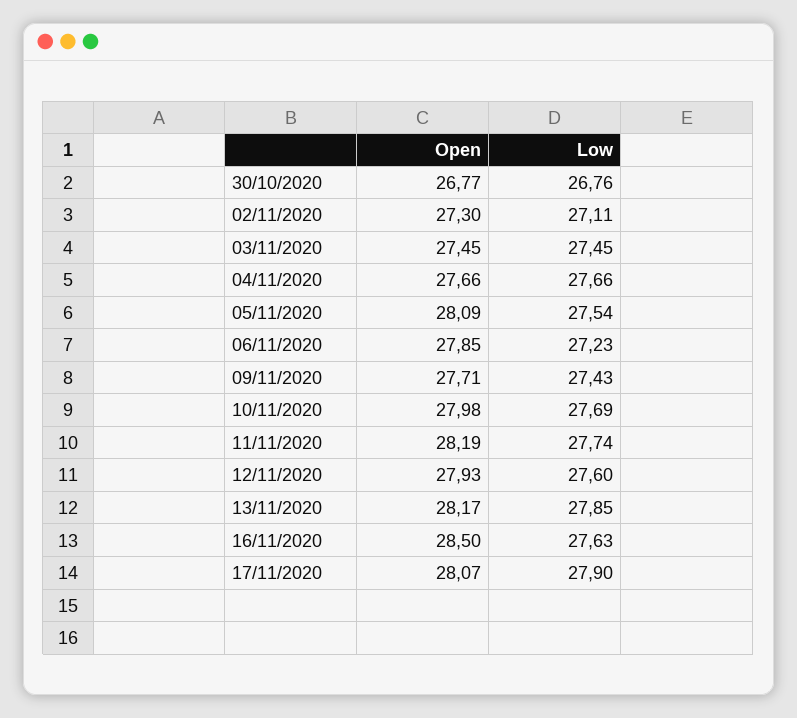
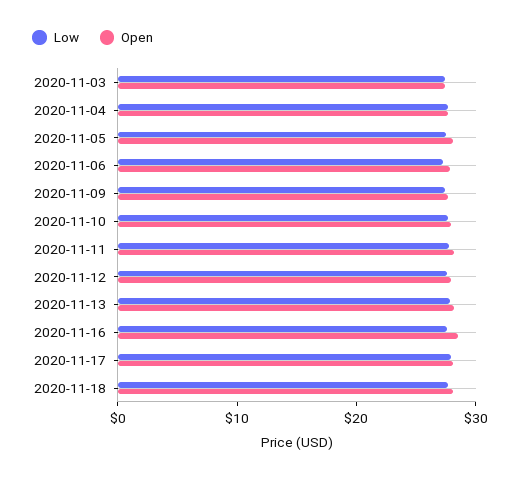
Open, 30/10/2020: 26.77 -> none
Low, 30/10/2020: 26.76 -> none
Open, 02/11/2020: 27.3 -> none
Low, 02/11/2020: 27.11 -> none
Low, 2020-11-18: none -> 28
Open, 2020-11-18: none -> 28

